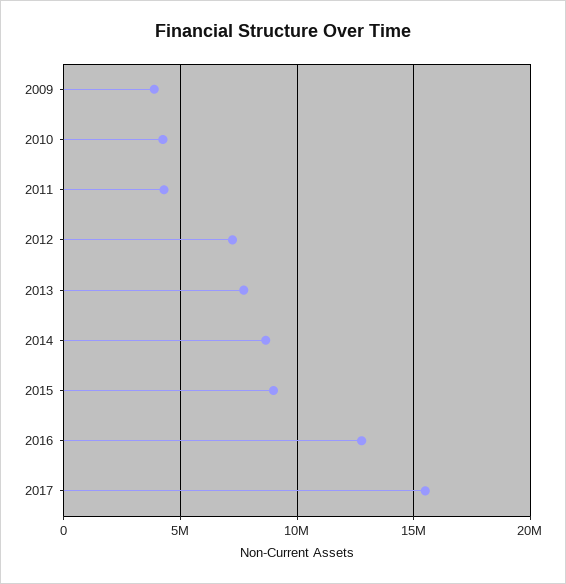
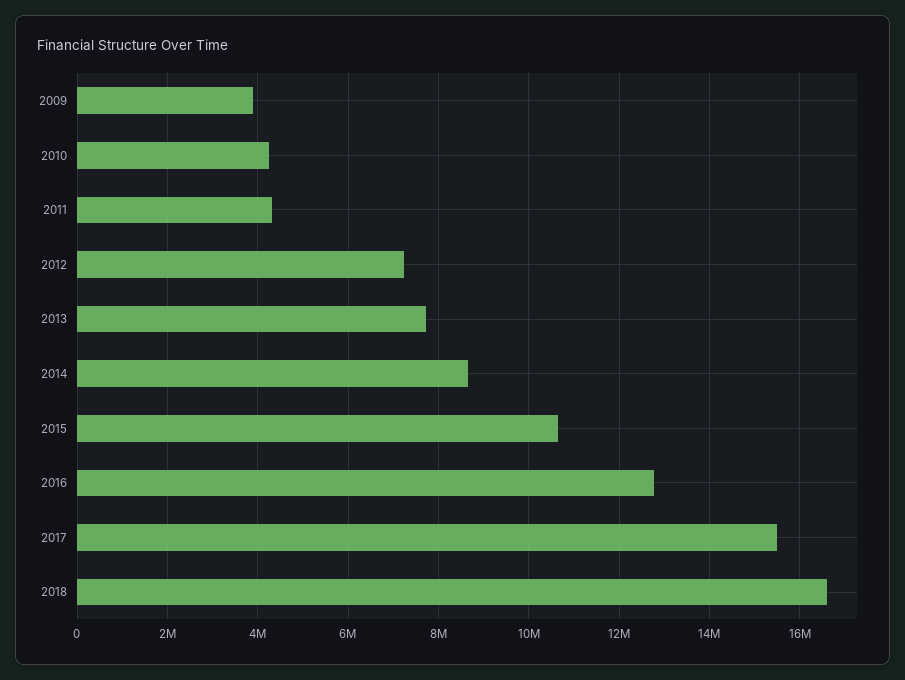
2015: 9000000 -> 10600000
2018: none -> 16600000

